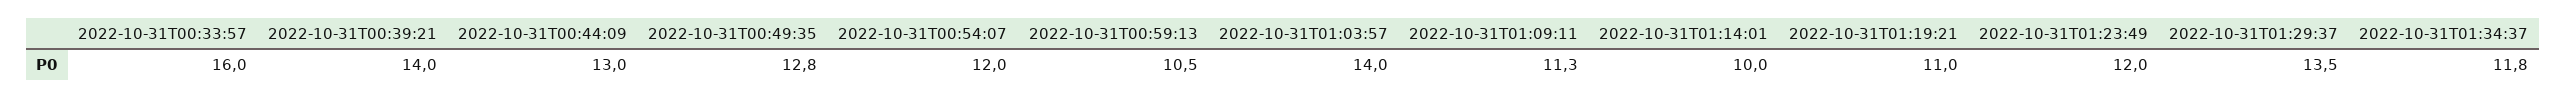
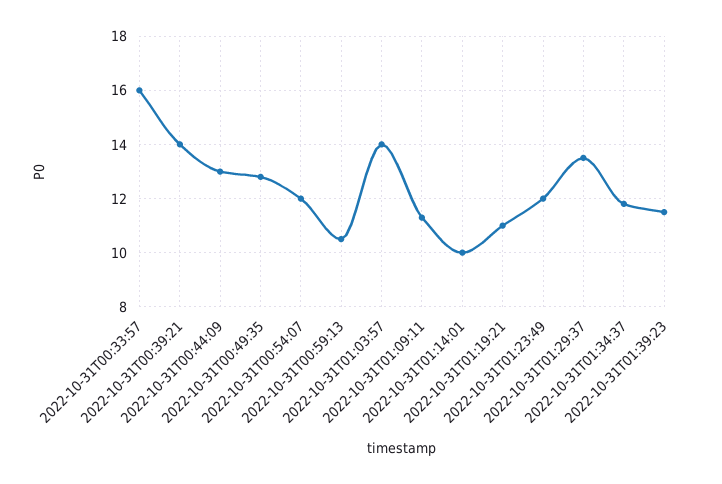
2022-10-31T01:39:23: none -> 11.5

